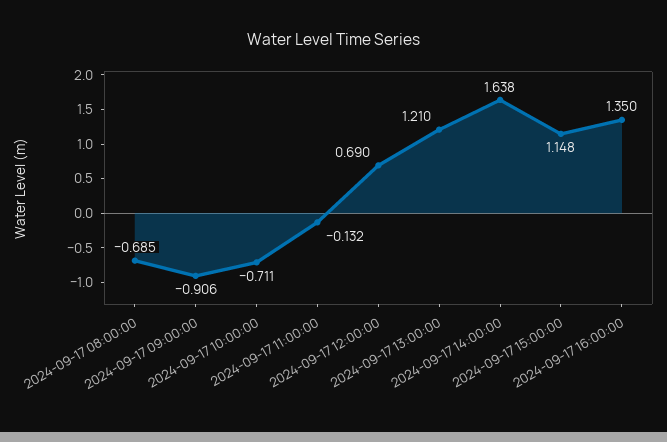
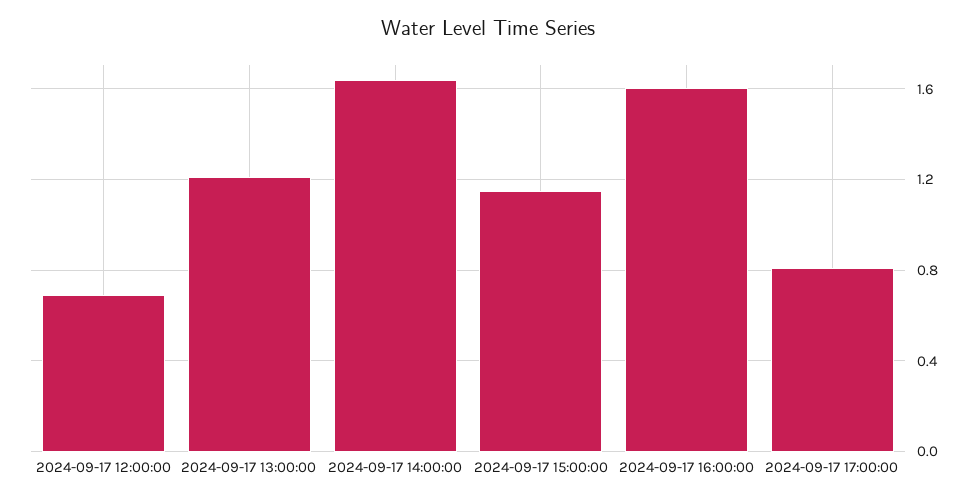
2024-09-17 08:00:00: -0.685 -> none
2024-09-17 09:00:00: -0.906 -> none
2024-09-17 10:00:00: -0.711 -> none
2024-09-17 11:00:00: -0.132 -> none
2024-09-17 16:00:00: 1.35 -> 1.6
2024-09-17 17:00:00: none -> 0.8

